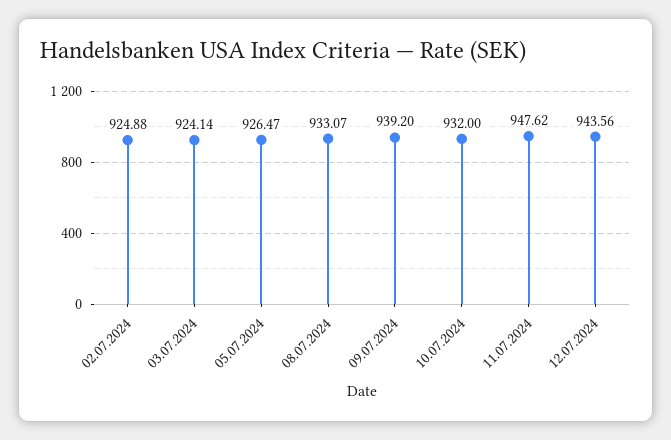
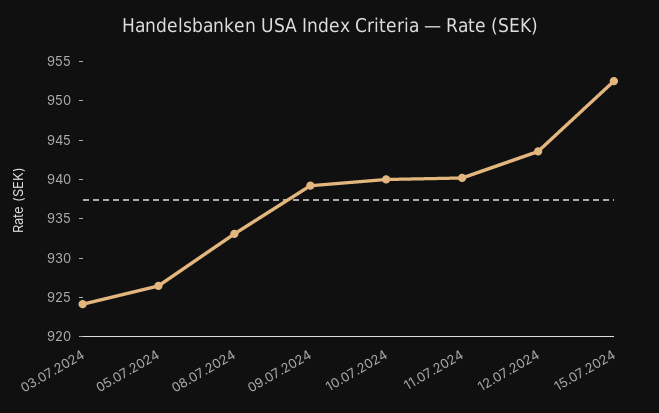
02.07.2024: 924.88 -> none
10.07.2024: 932 -> 940
11.07.2024: 947.62 -> 940
15.07.2024: none -> 952.5

